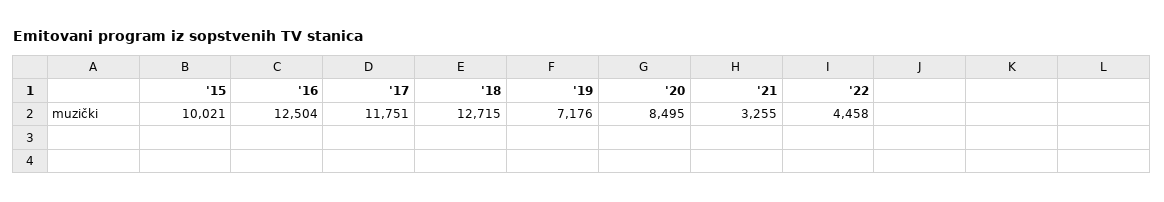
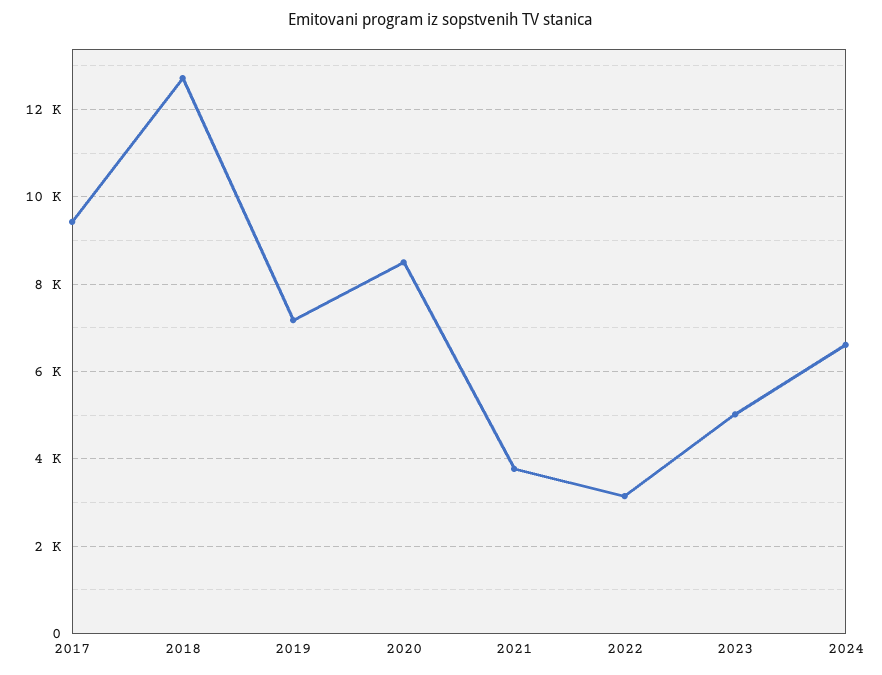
'15: 10021 -> none
'16: 12504 -> none
'17: 11751 -> 9400
'21: 3255 -> 3800
'22: 4458 -> 3200
2023: none -> 5000
2024: none -> 6600

